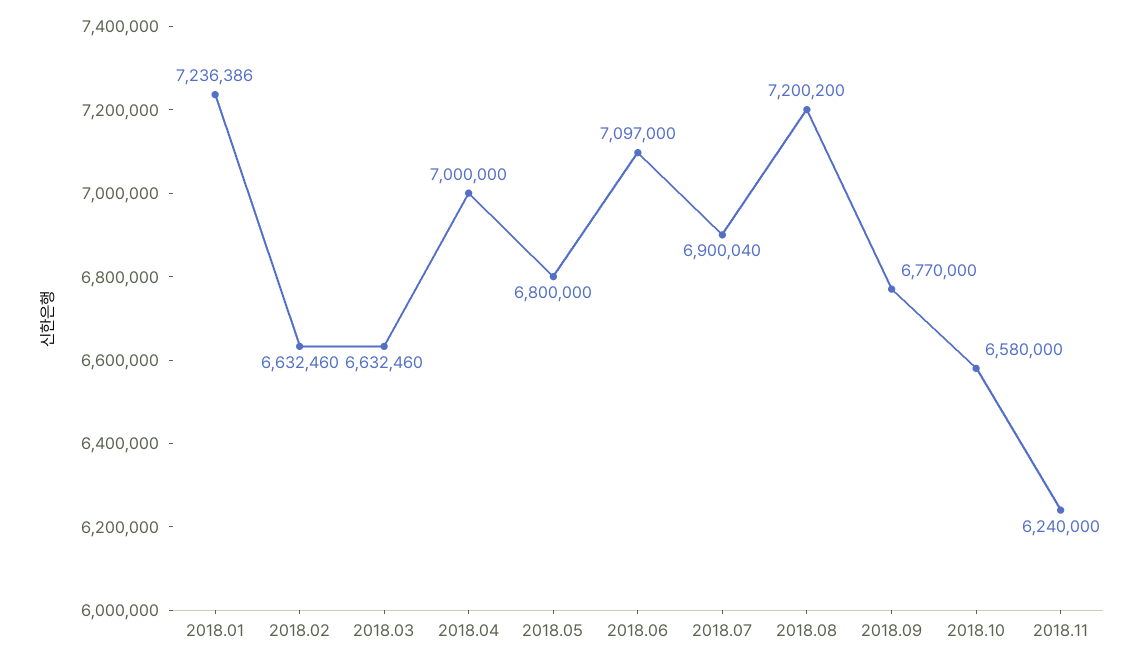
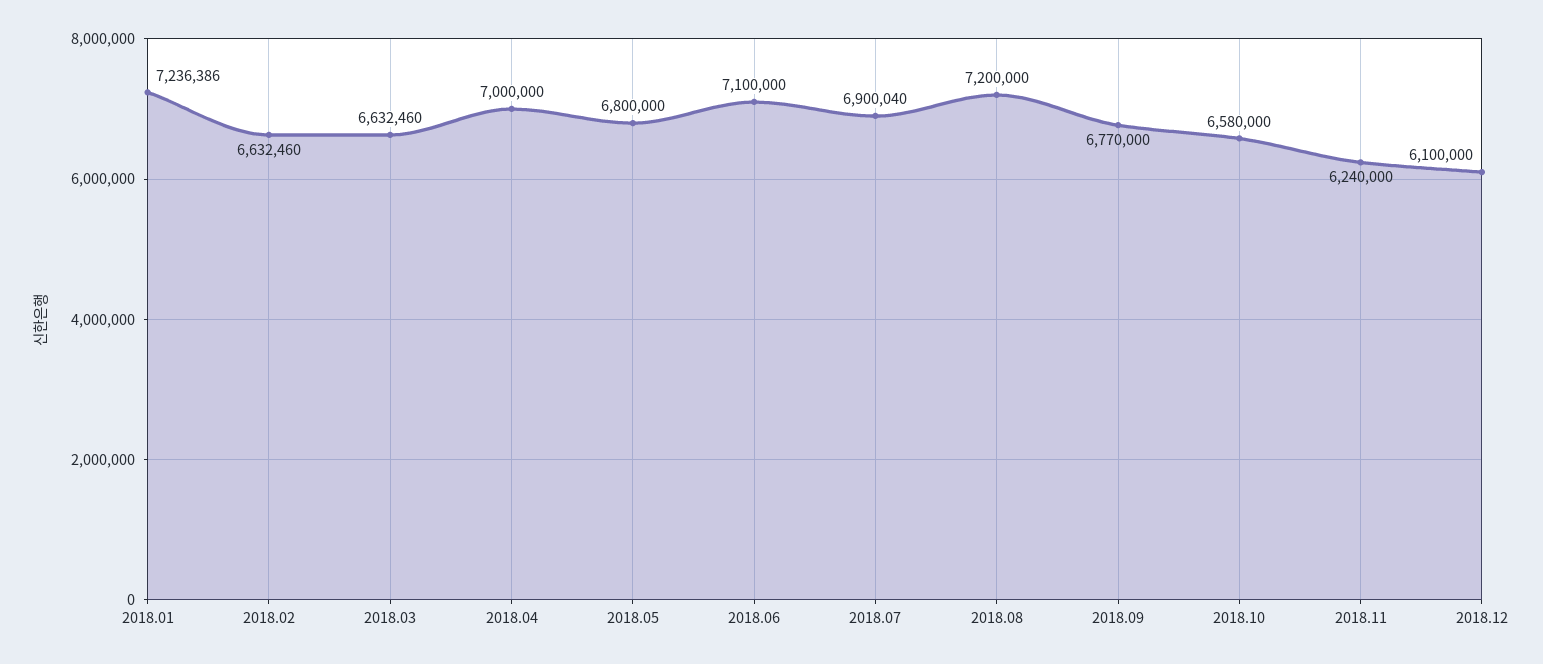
2018.06: 7097000 -> 7100000
2018.08: 7200200 -> 7200000
2018.12: none -> 6100000

